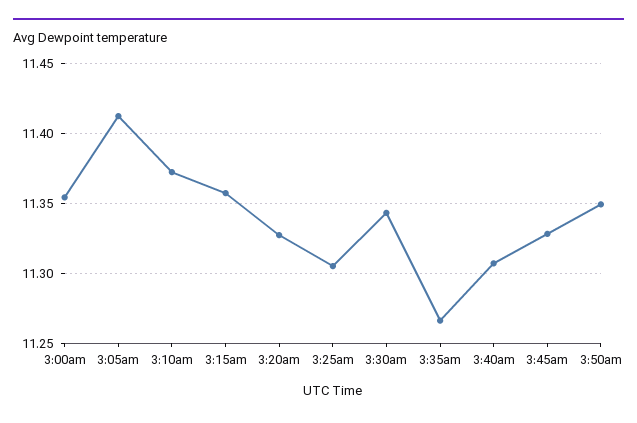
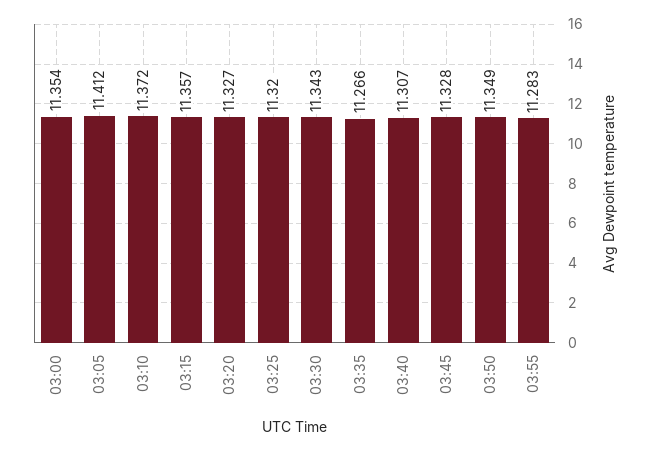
3:25am: 11.305 -> 11.32
03:55: none -> 11.283

